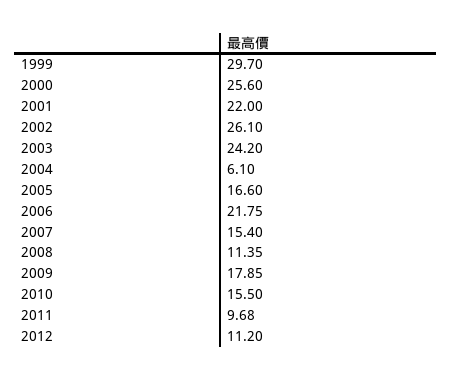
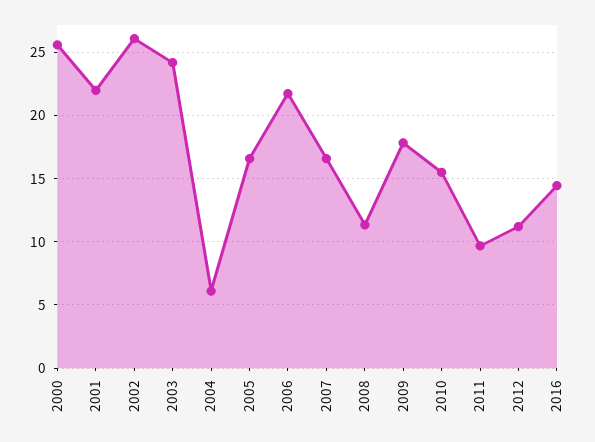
1999: 29.7 -> none
2007: 15.4 -> 16.5
2016: none -> 14.5

